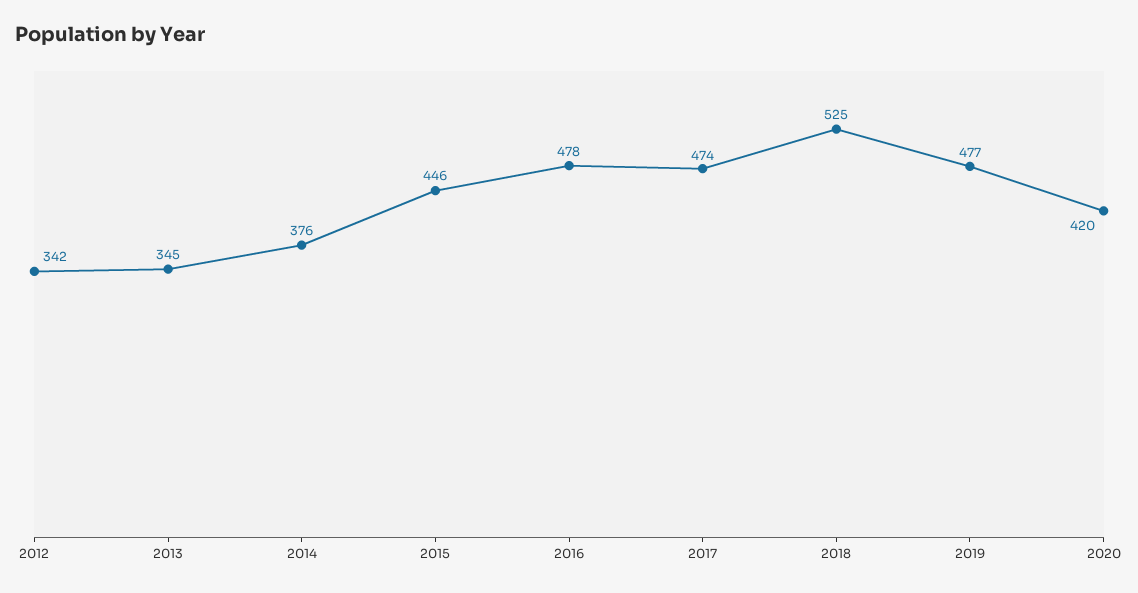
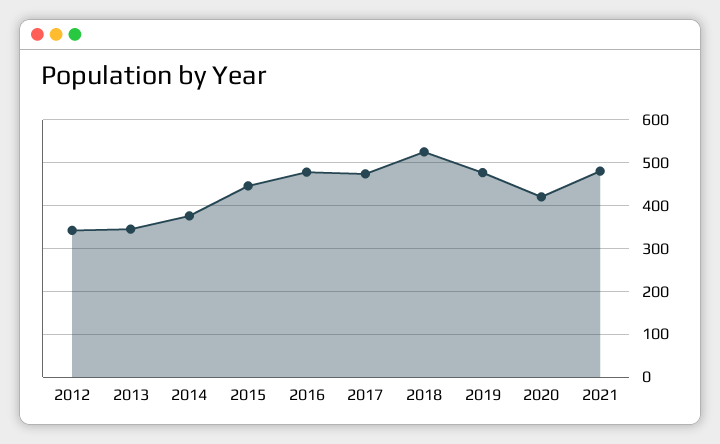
2021: none -> 480

